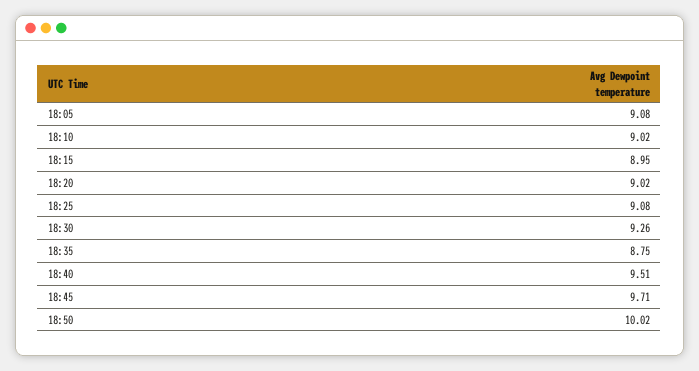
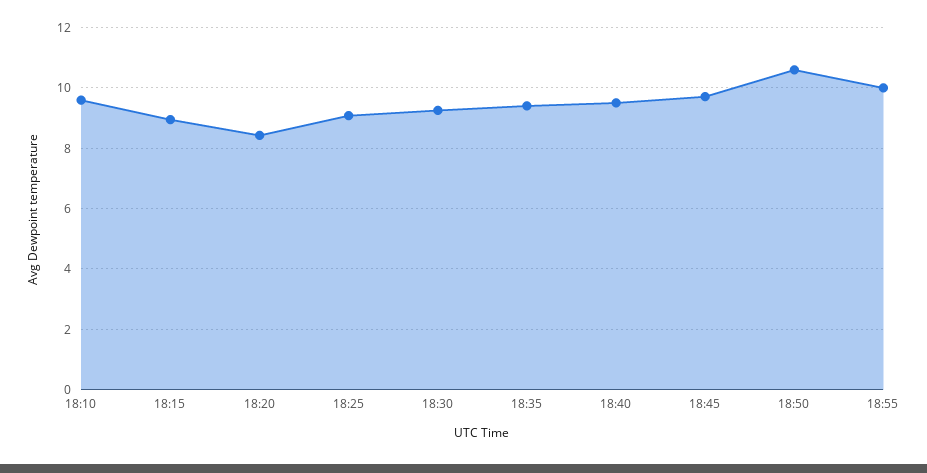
18:05: 9.08 -> none
18:10: 9.02 -> 9.6
18:20: 9.02 -> 8.4
18:35: 8.75 -> 9.4
18:50: 10.02 -> 10.6
18:55: none -> 10

